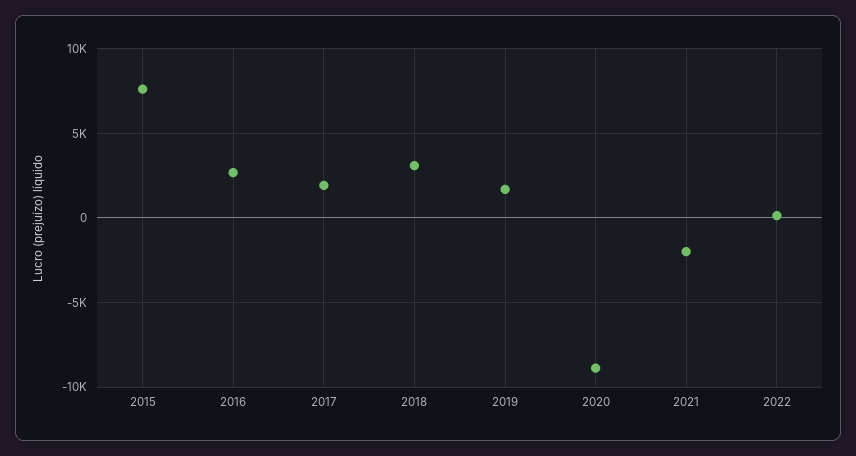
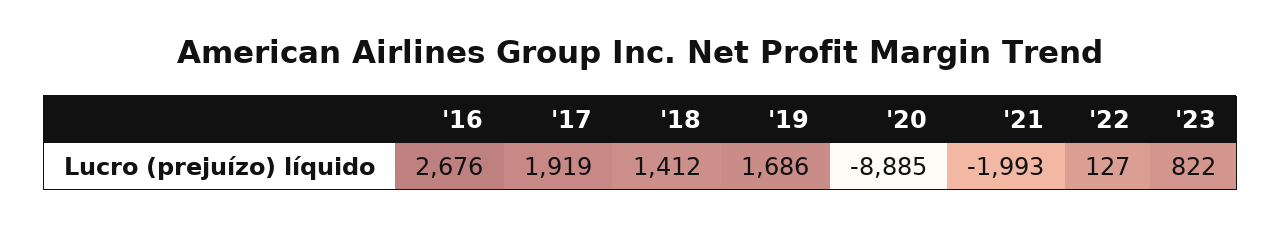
2015: 7500 -> none
2018: 3000 -> 1412
'23: none -> 822

